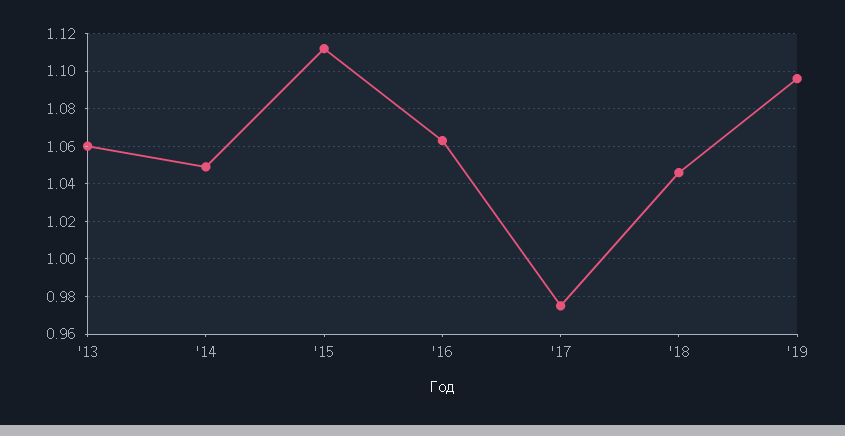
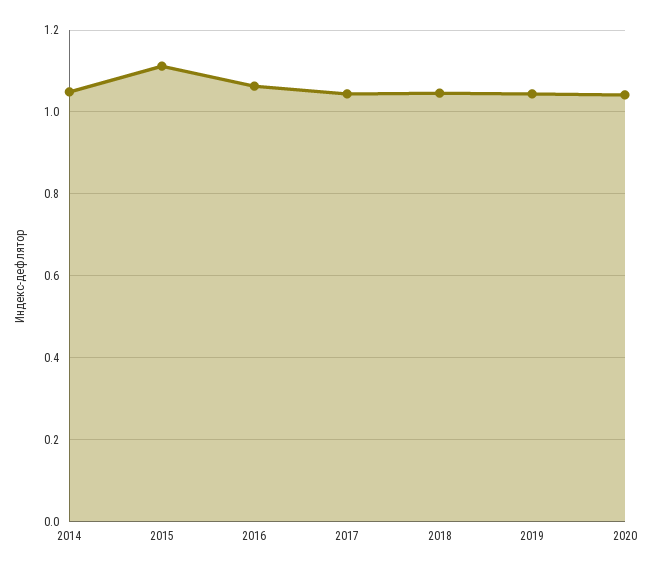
'13: 1.06 -> none
'17: 0.975 -> 1.04
'19: 1.095 -> 1.04
2020: none -> 1.04

